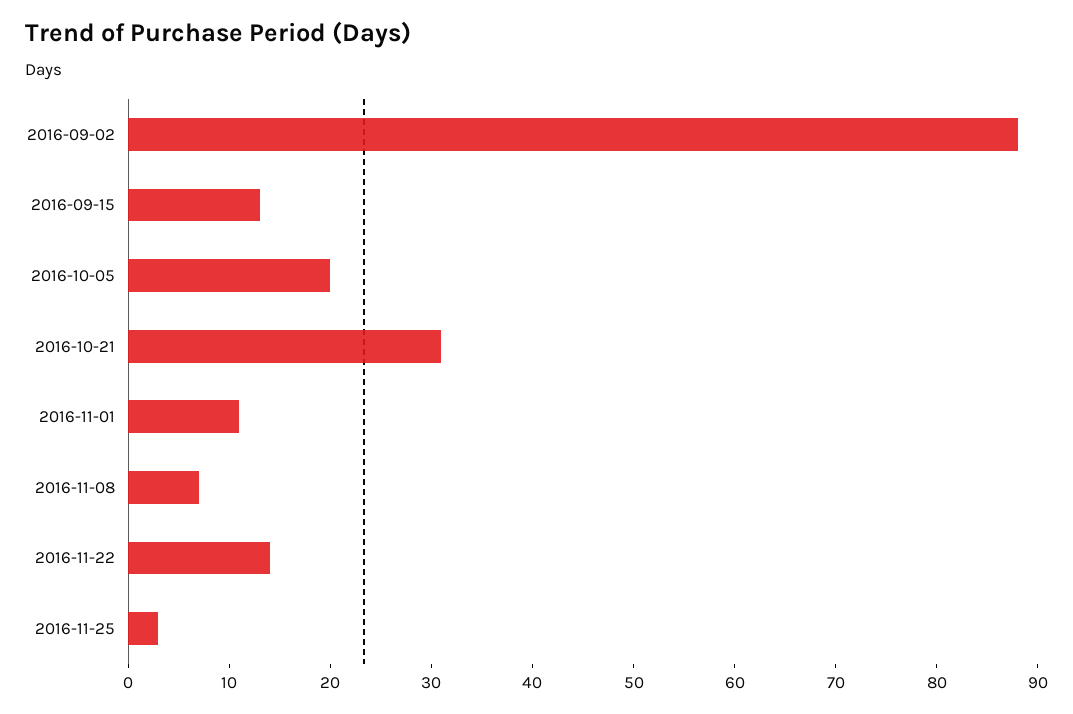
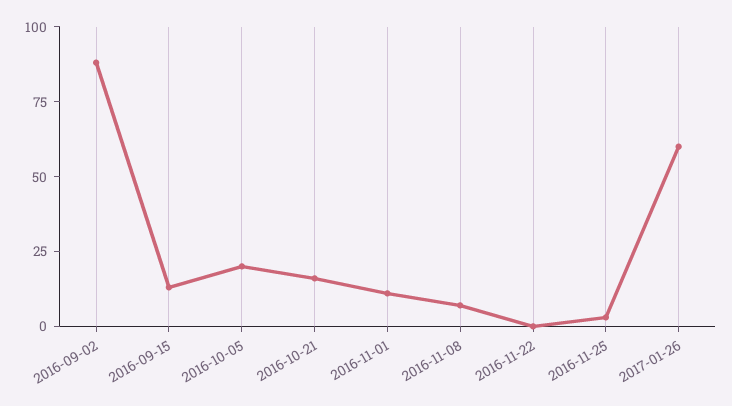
2016-10-21: 31 -> 15
2016-11-22: 14 -> 0
2017-01-26: none -> 60

